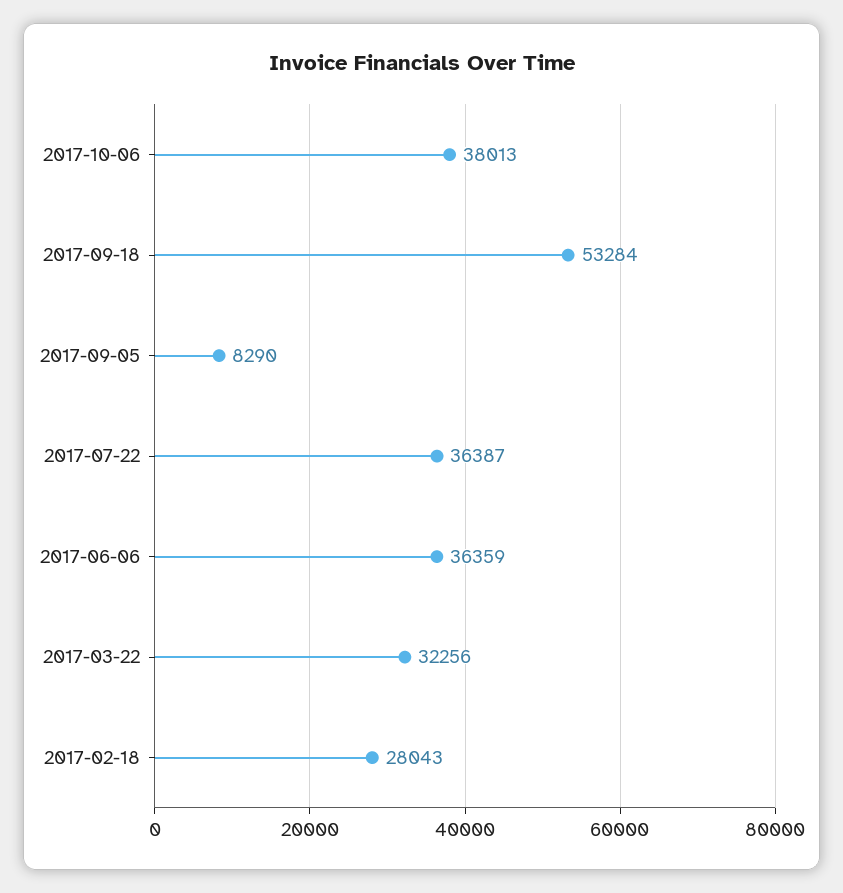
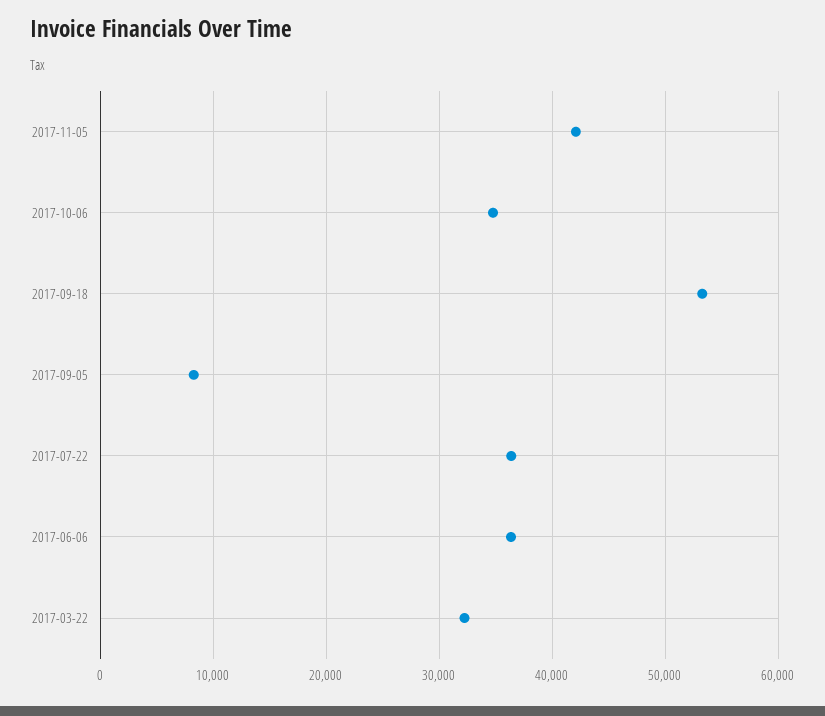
2017-10-06: 38013 -> 35000
2017-02-18: 28043 -> none
2017-11-05: none -> 42000

